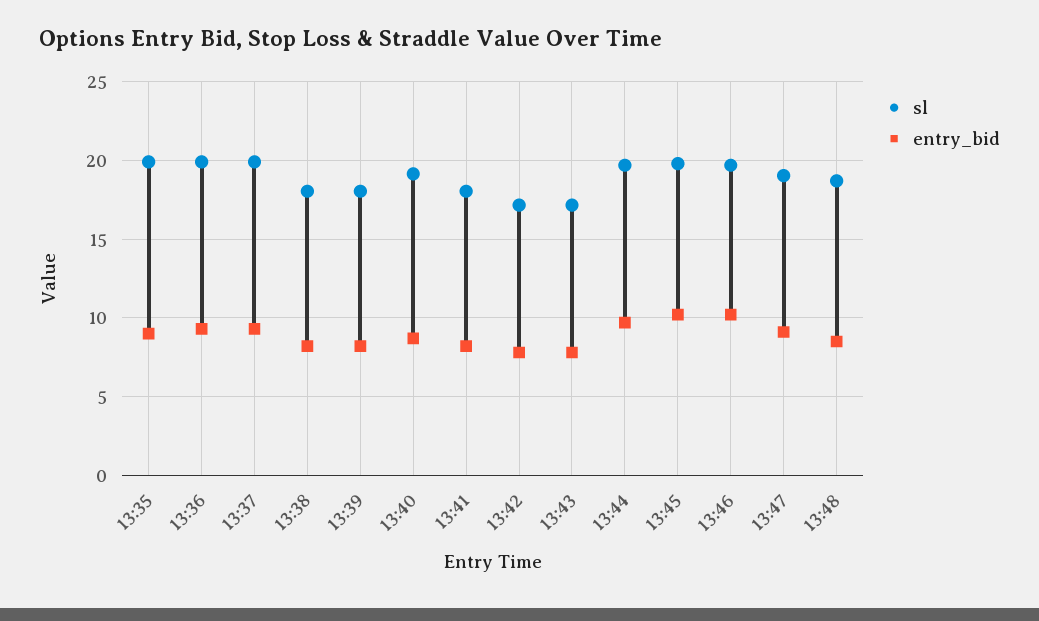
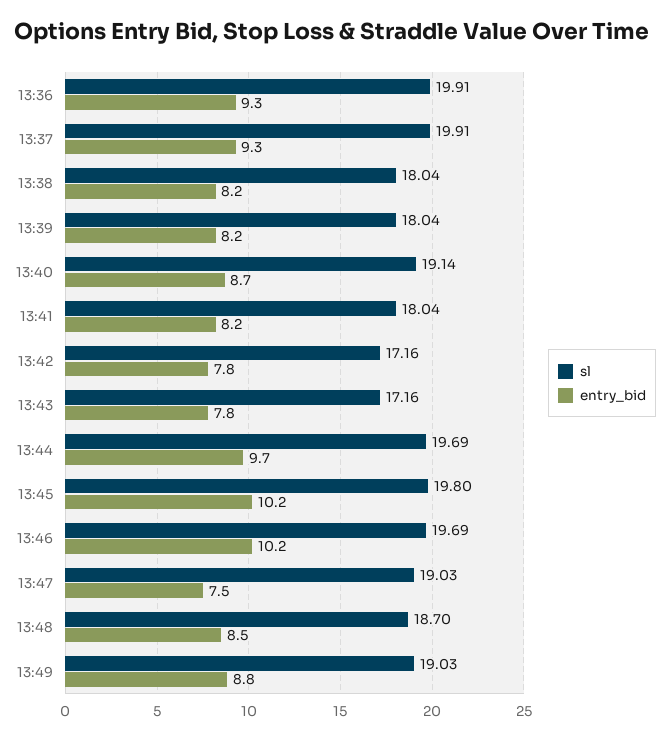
sl, 13:35: 20 -> none
entry_bid, 13:35: 9 -> none
entry_bid, 13:47: 9 -> 7.5
sl, 13:49: none -> 19.03
entry_bid, 13:49: none -> 8.8

